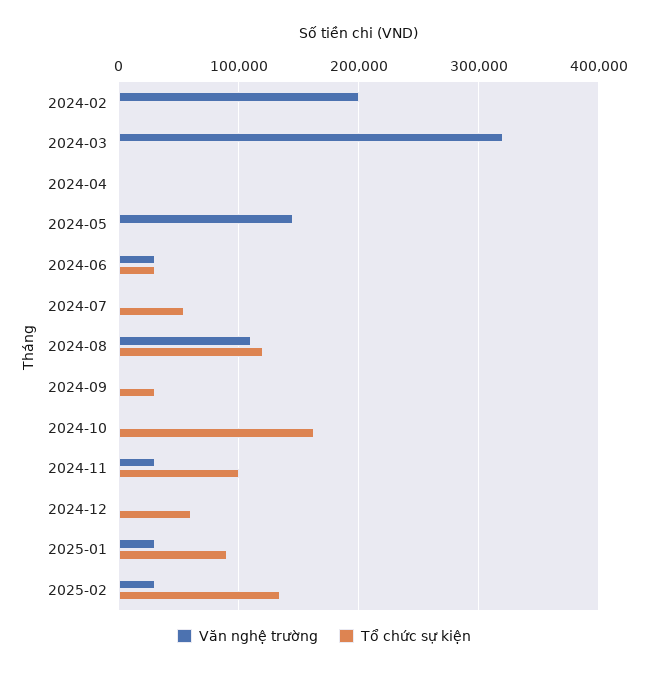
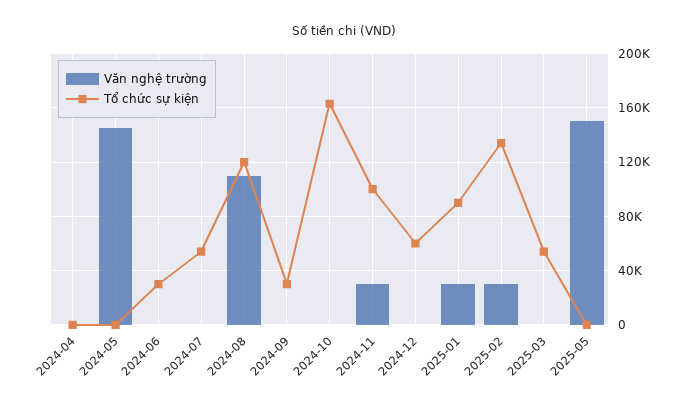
Văn nghệ trường, 2024-02: 200000 -> none
Tổ chức sự kiện, 2024-02: 0 -> none
Văn nghệ trường, 2024-03: 320000 -> none
Tổ chức sự kiện, 2024-03: 0 -> none
Văn nghệ trường, 2024-06: 30000 -> 0
Văn nghệ trường, 2025-03: none -> 0
Tổ chức sự kiện, 2025-03: none -> 55000
Văn nghệ trường, 2025-05: none -> 150000
Tổ chức sự kiện, 2025-05: none -> 0

